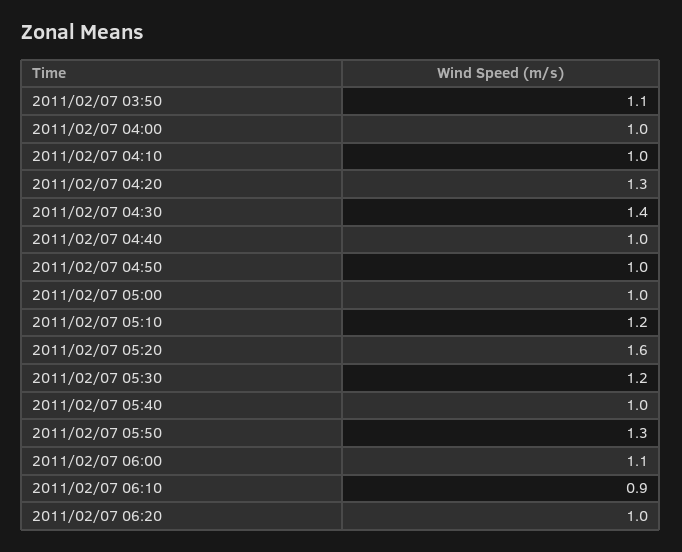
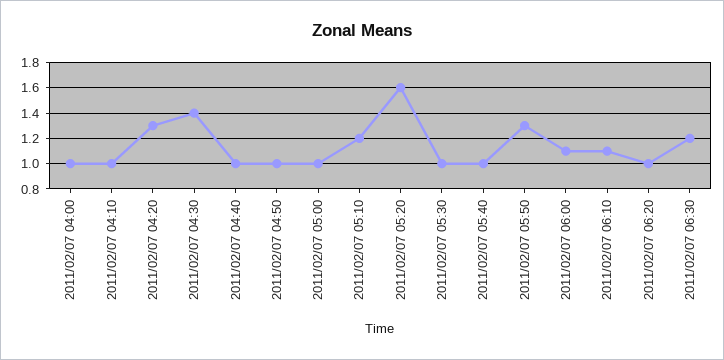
2011/02/07 03:50: 1.1 -> none
2011/02/07 05:30: 1.2 -> 1
2011/02/07 06:10: 0.9 -> 1.1
2011/02/07 06:30: none -> 1.2

